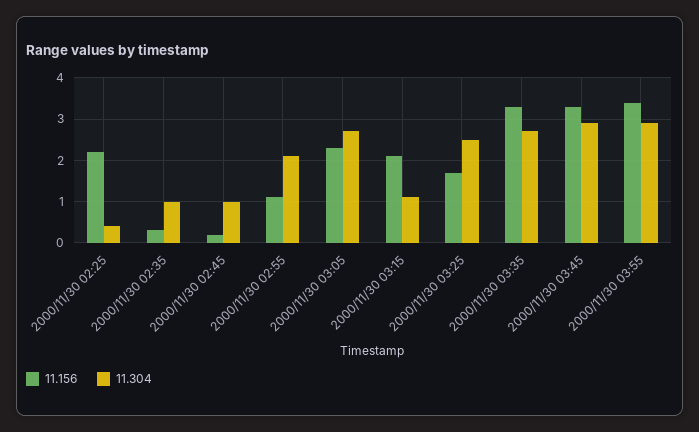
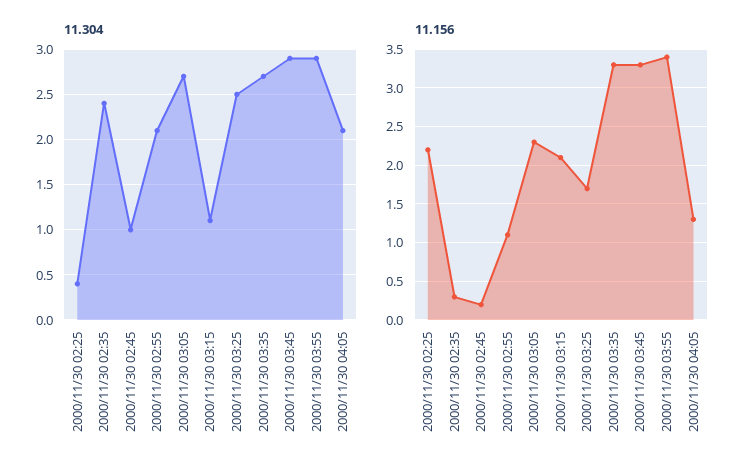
11.304, 2000/11/30 02:35: 1 -> 2.4
11.304, 2000/11/30 04:05: none -> 2.1
11.156, 2000/11/30 04:05: none -> 1.3

